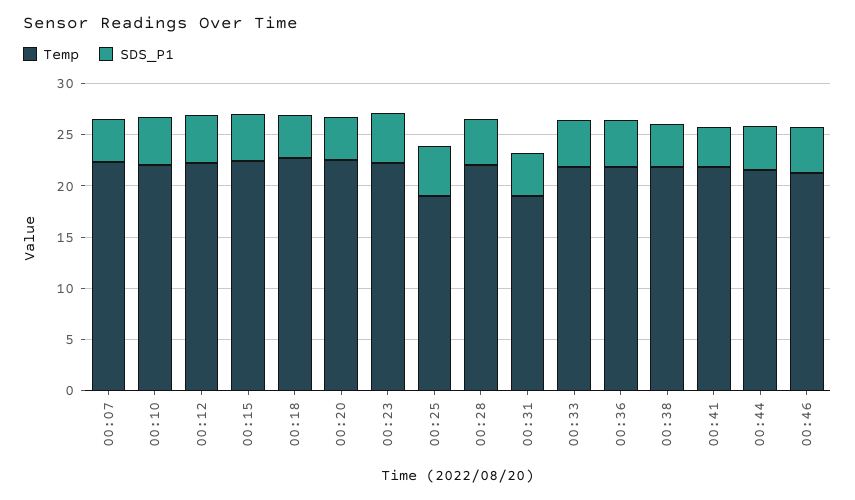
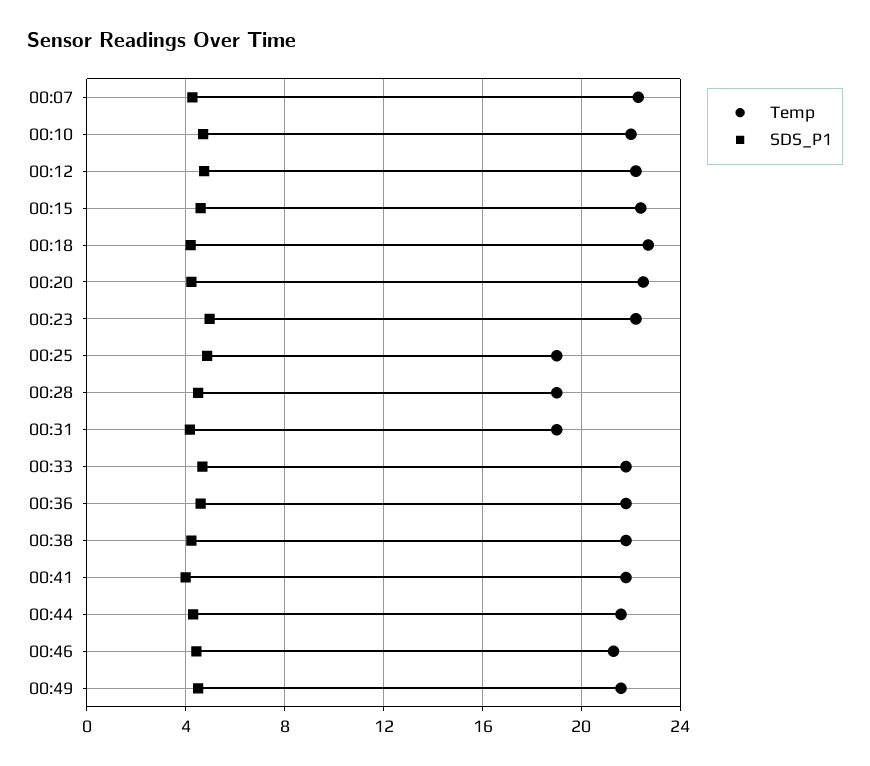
Temp, 00:28: 22 -> 19
Temp, 00:49: none -> 21.5
SDS_P1, 00:49: none -> 4.5

